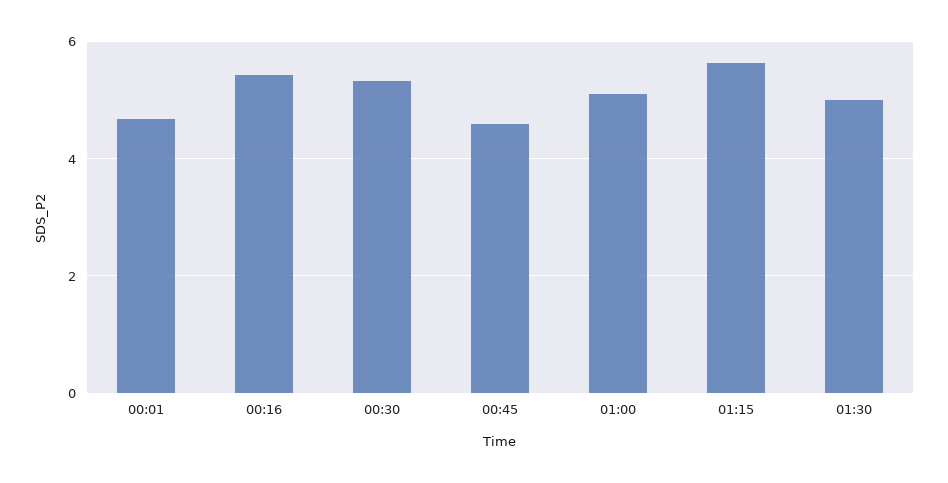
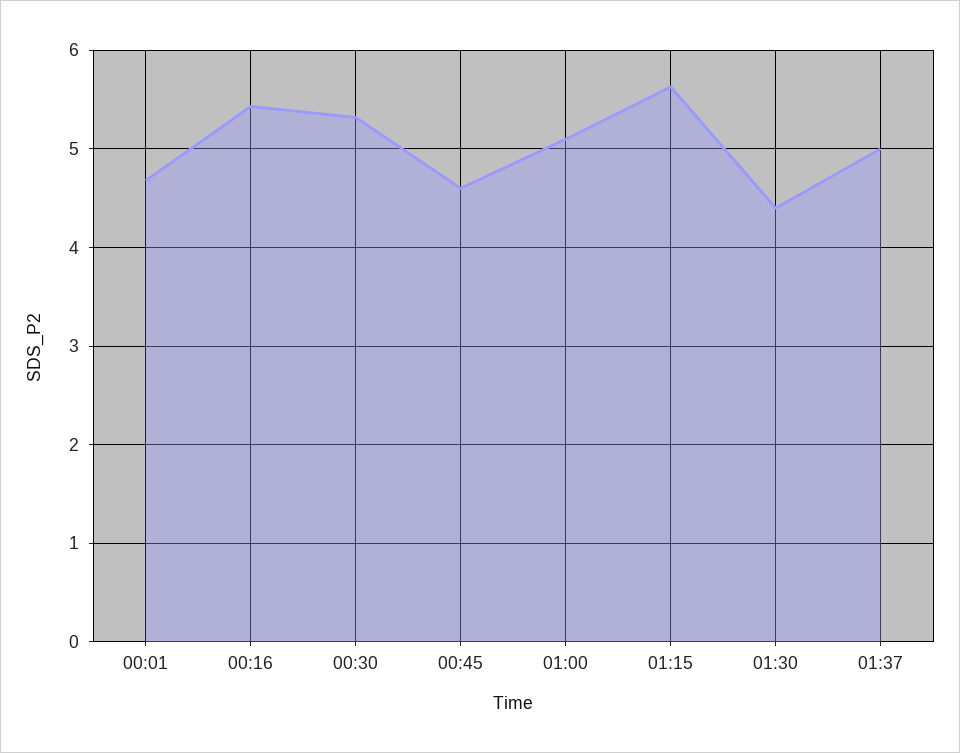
01:30: 5 -> 4.4
01:37: none -> 5

